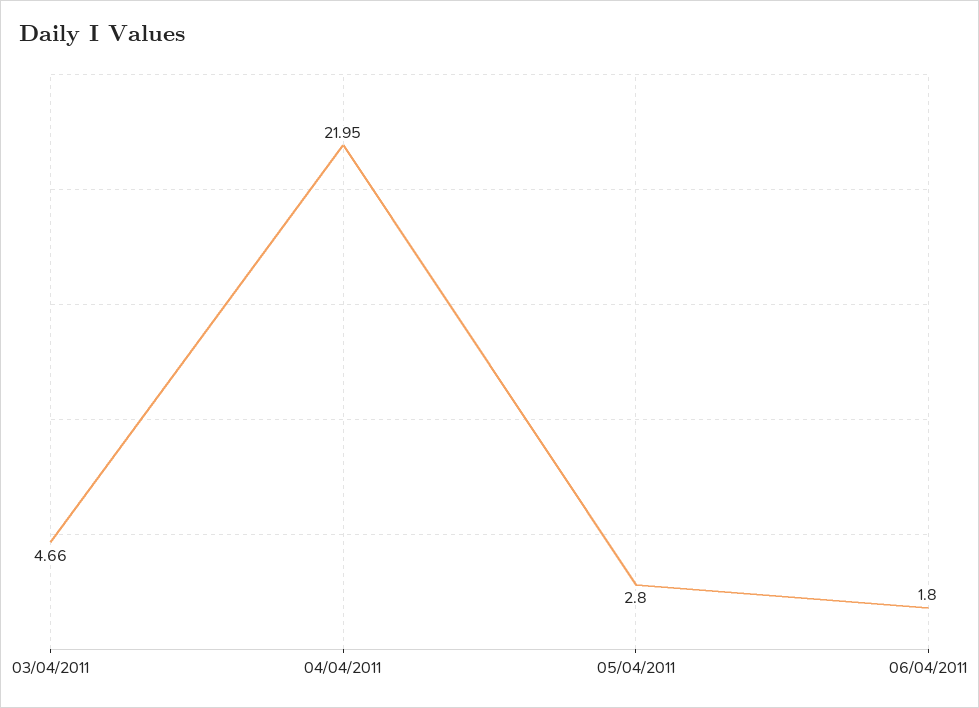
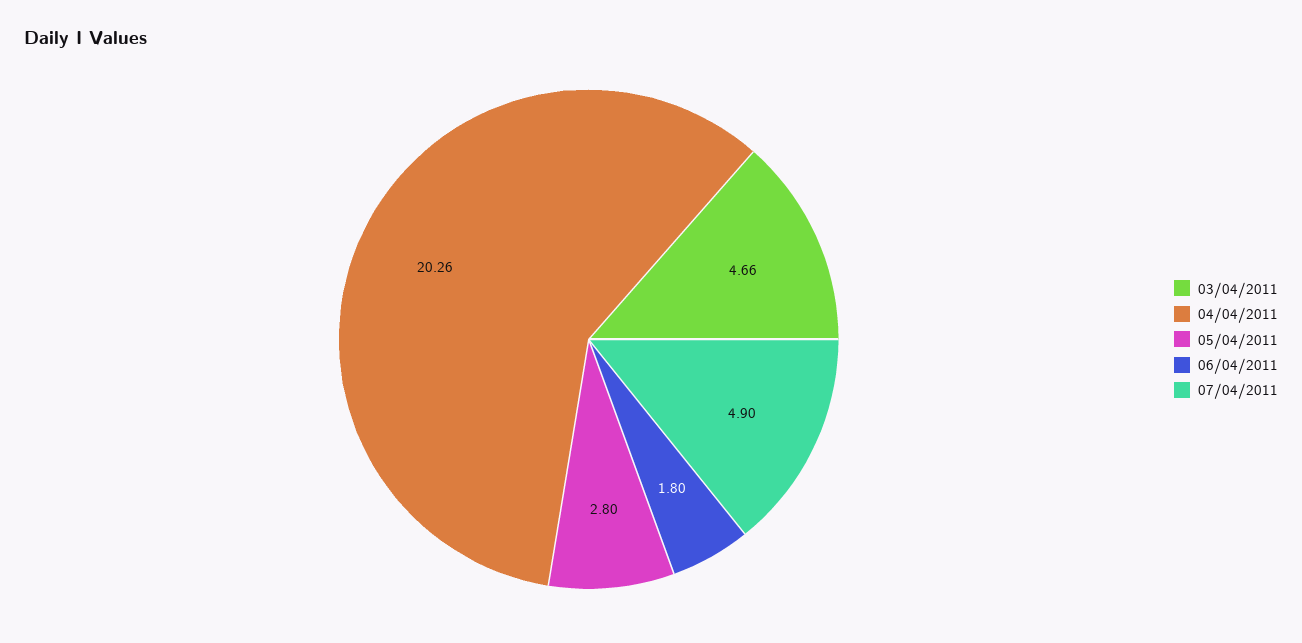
04/04/2011: 21.95 -> 20.26
07/04/2011: none -> 4.9

